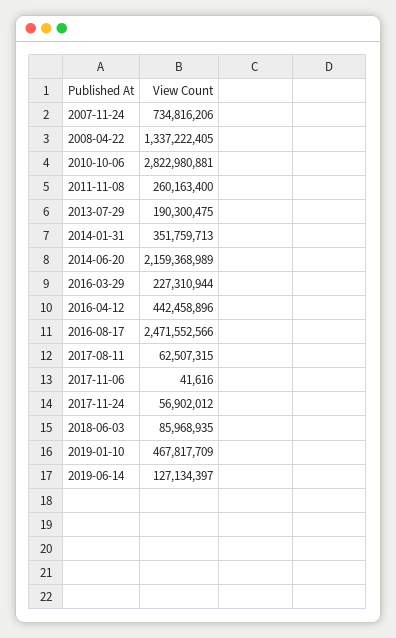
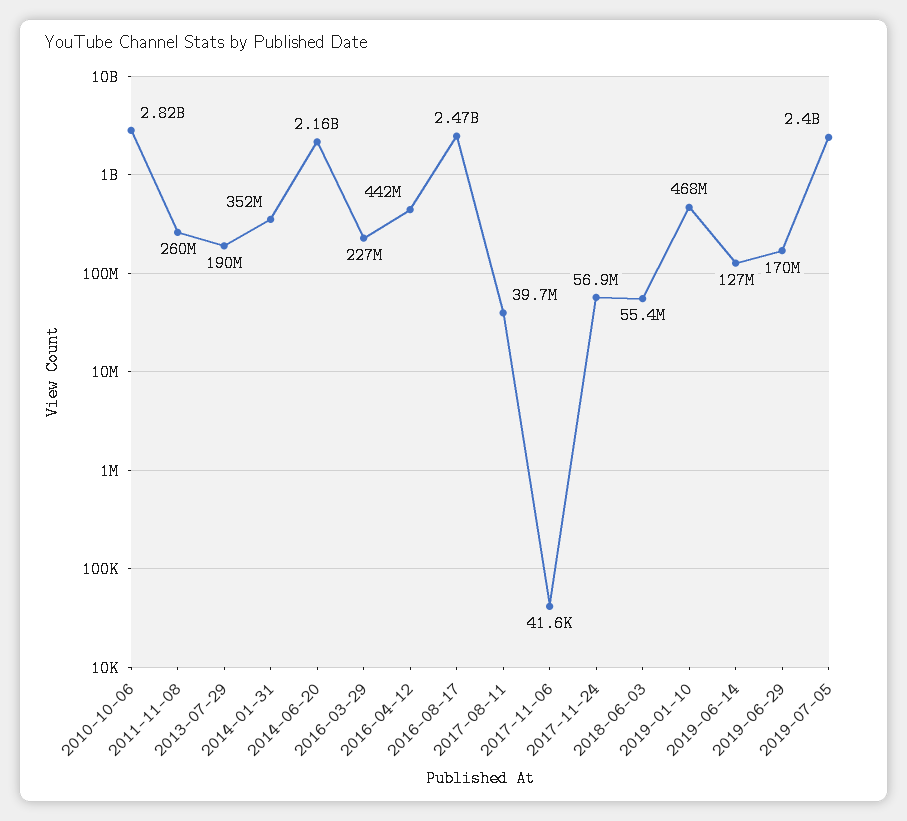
2007-11-24: 734816206 -> none
2008-04-22: 1337222405 -> none
2017-08-11: 62507315 -> 39700000
2018-06-03: 85968935 -> 55400000
2019-06-29: none -> 170000000
2019-07-05: none -> 2400000000

